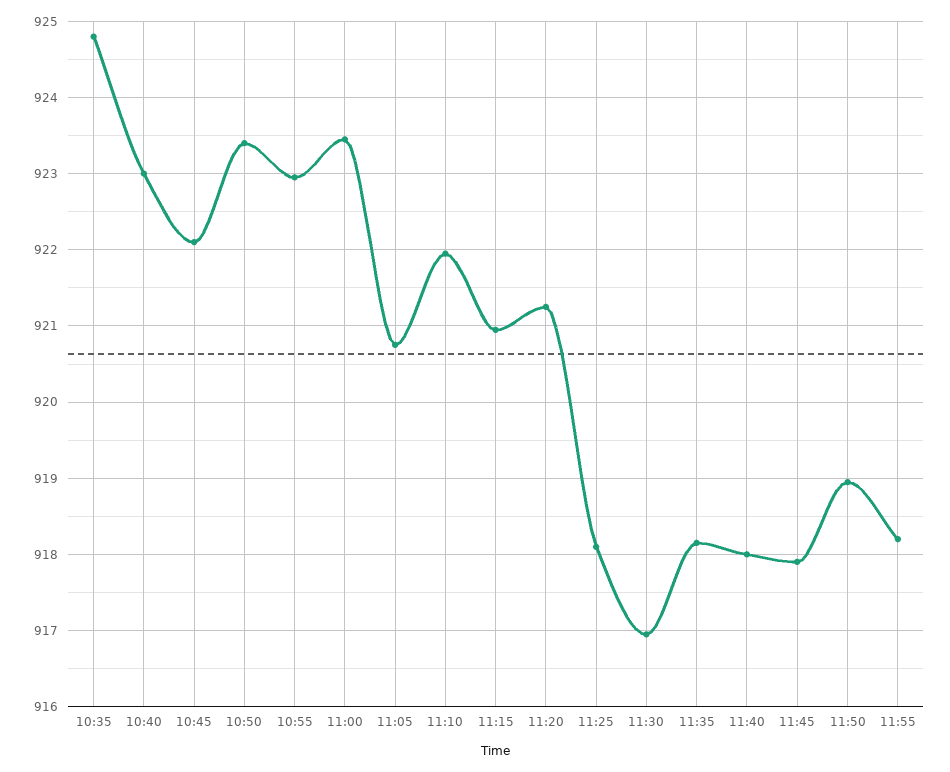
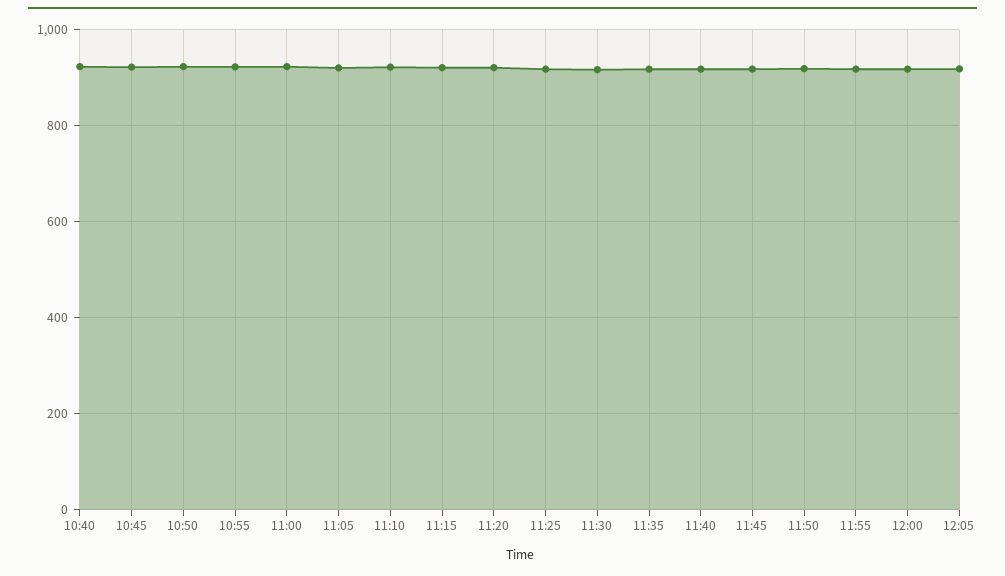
10:35: 924.8 -> none
12:00: none -> 920
12:05: none -> 920

